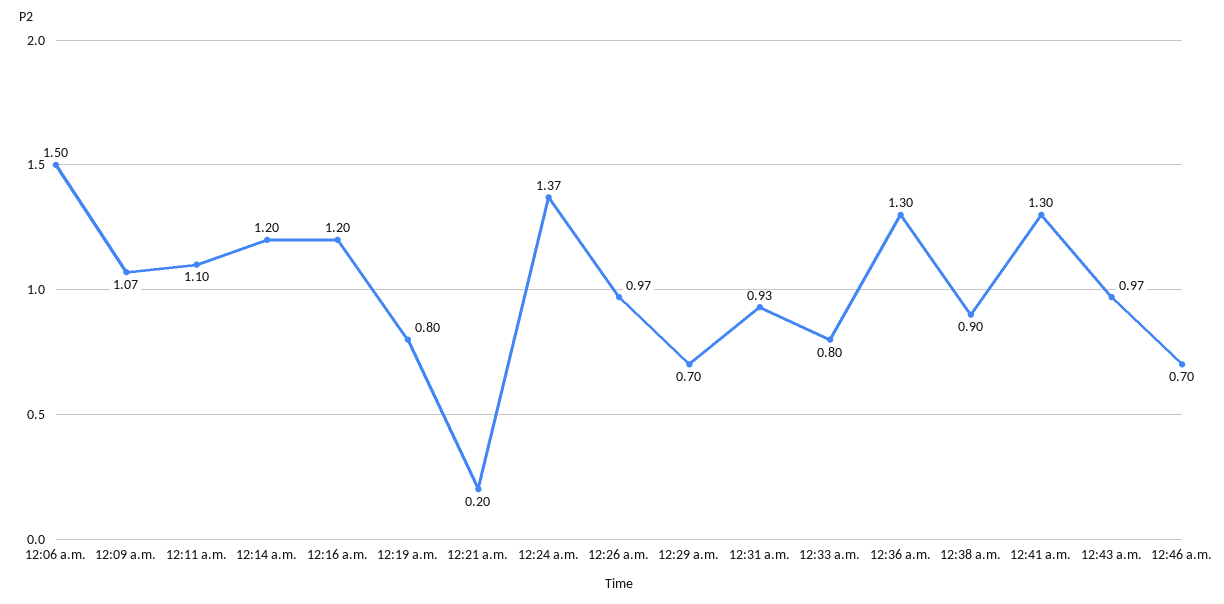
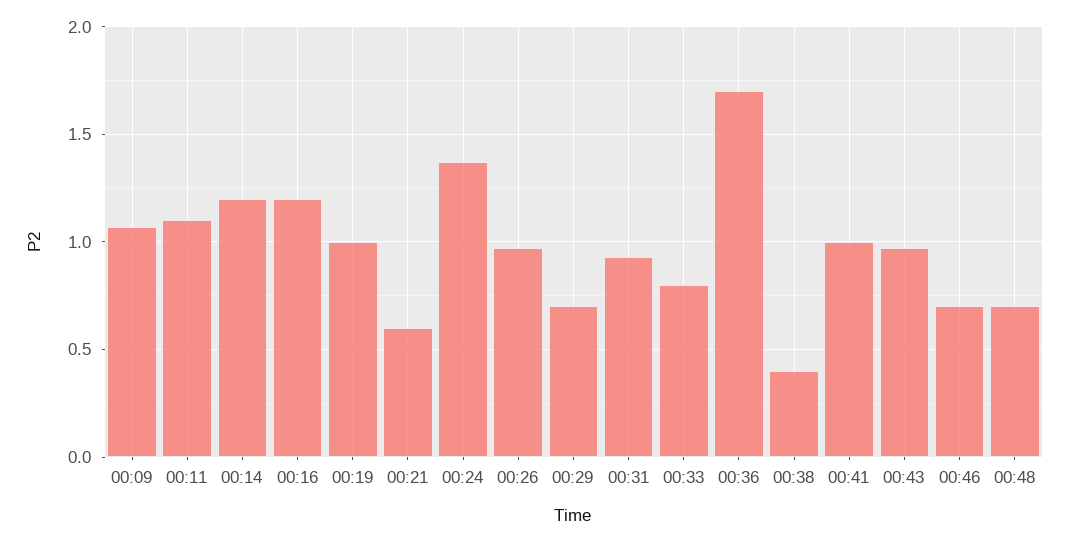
12:06 a.m.: 1.5 -> none
12:19 a.m.: 0.8 -> 1
12:21 a.m.: 0.2 -> 0.6
12:36 a.m.: 1.3 -> 1.7
12:38 a.m.: 0.9 -> 0.4
12:41 a.m.: 1.3 -> 1
00:48: none -> 0.7

